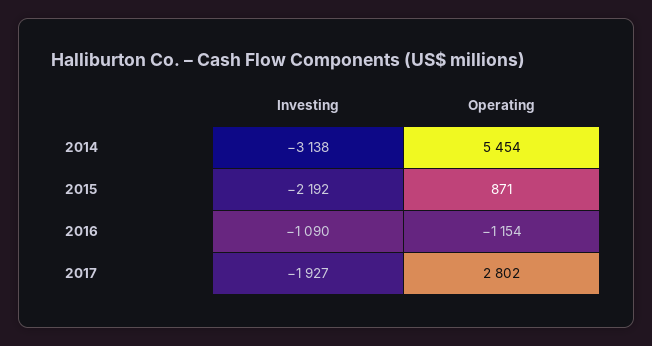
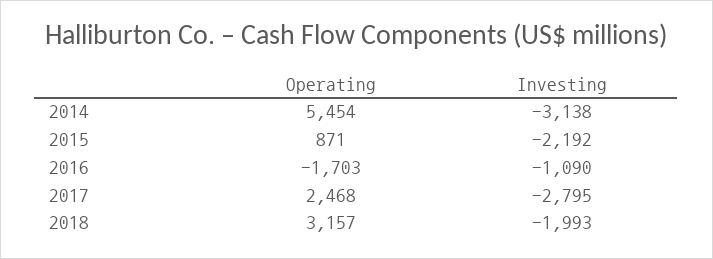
Operating, 2016: -1154 -> -1703
Investing, 2017: -1927 -> -2795
Operating, 2017: 2802 -> 2468
Operating, 2018: none -> 3157
Investing, 2018: none -> -1993

